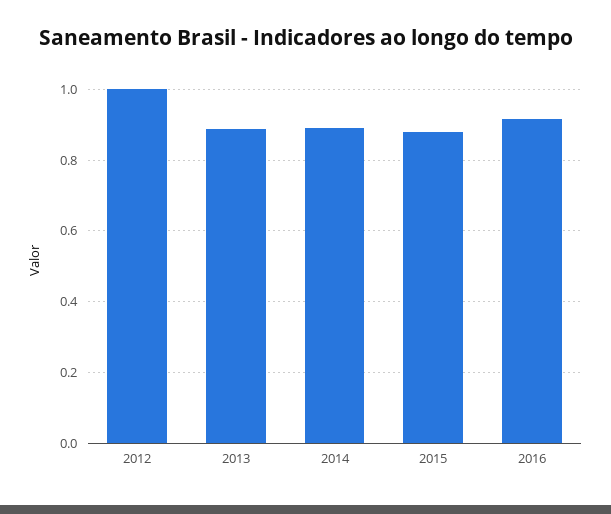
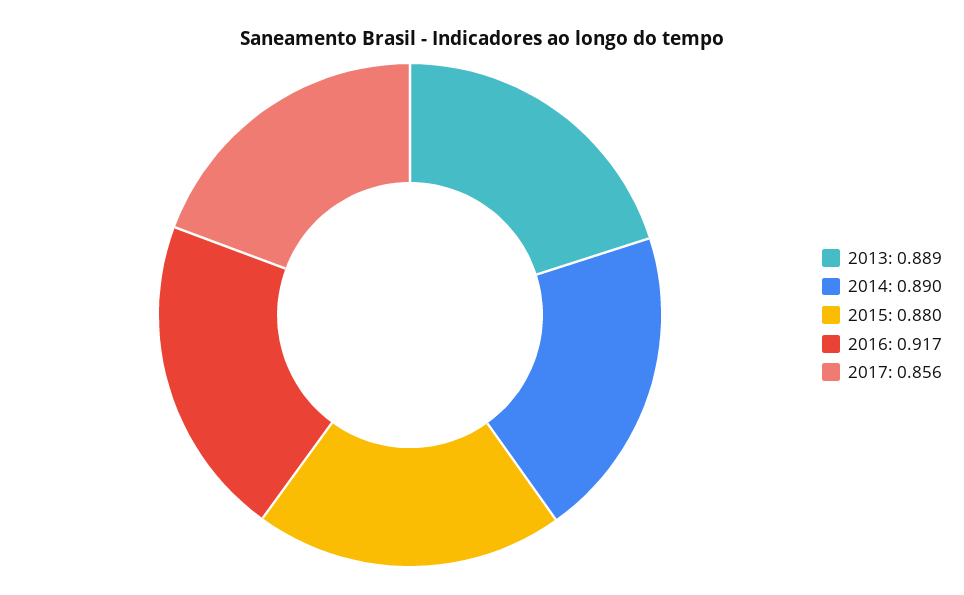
2012: 1 -> none
2017: none -> 0.856

